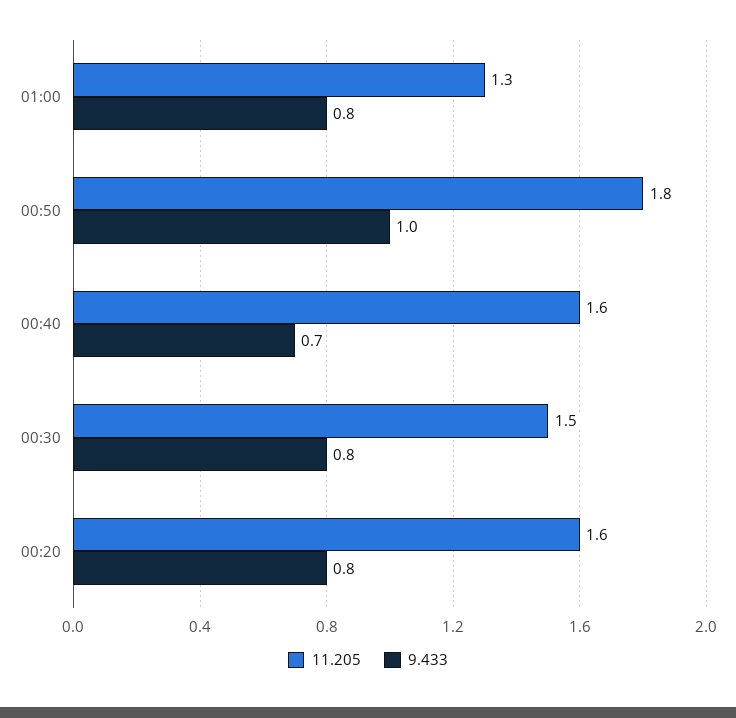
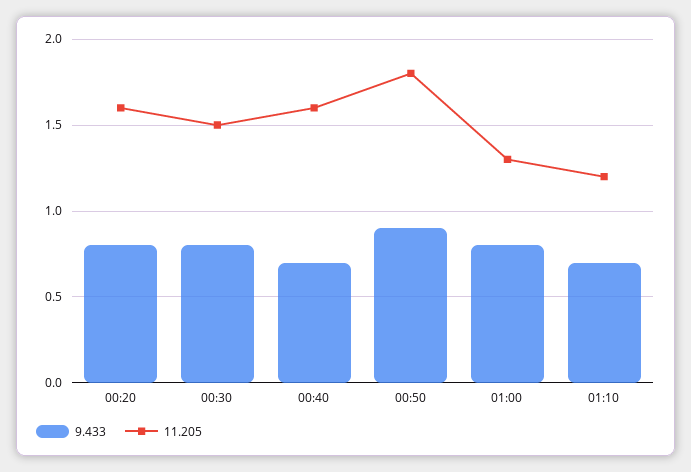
9.433, 00:50: 1 -> 0.9
9.433, 01:10: none -> 0.7
11.205, 01:10: none -> 1.2

